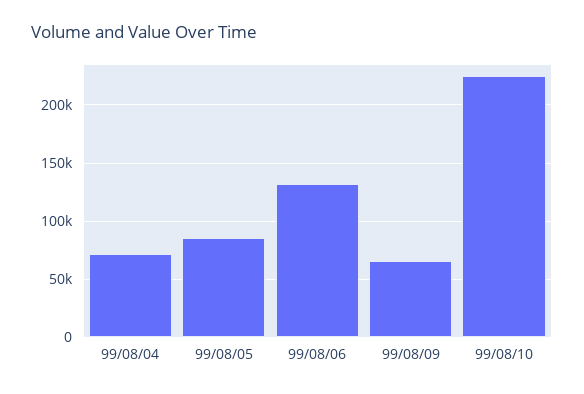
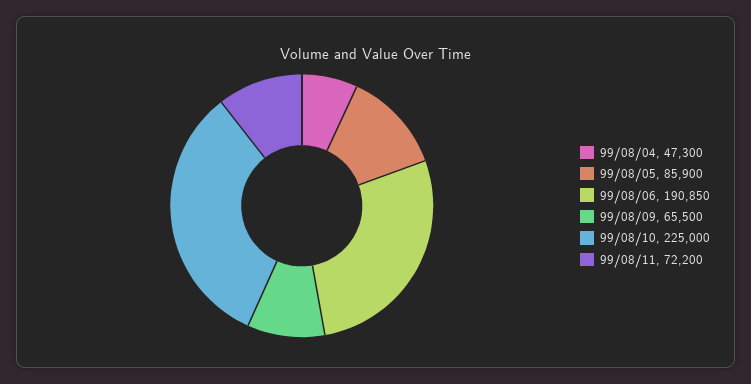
99/08/04: 70000 -> 47300
99/08/06: 130000 -> 190850
99/08/11: none -> 72200

